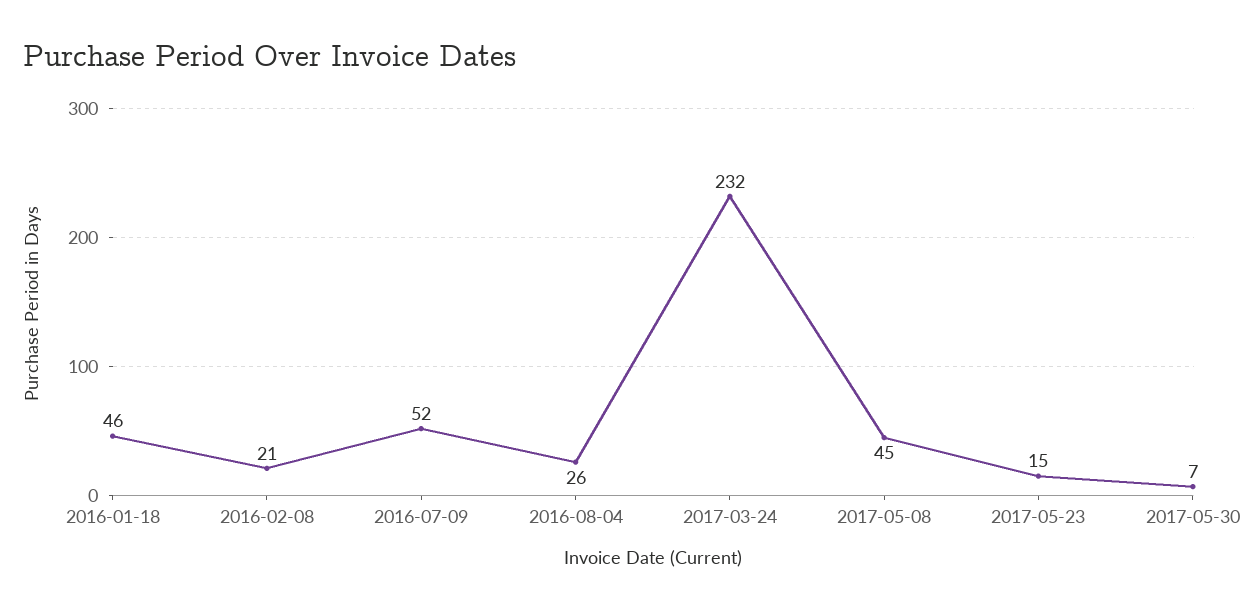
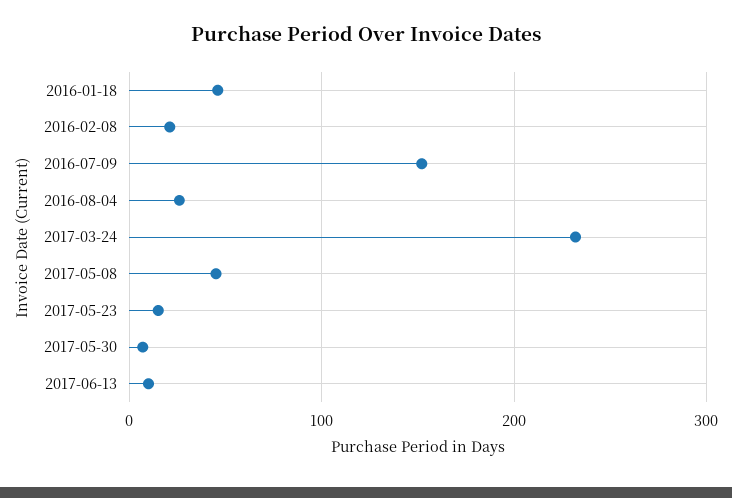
2016-07-09: 52 -> 150
2017-06-13: none -> 10

